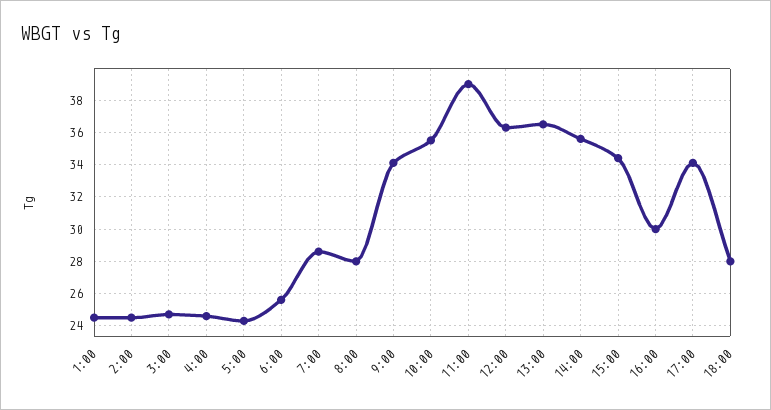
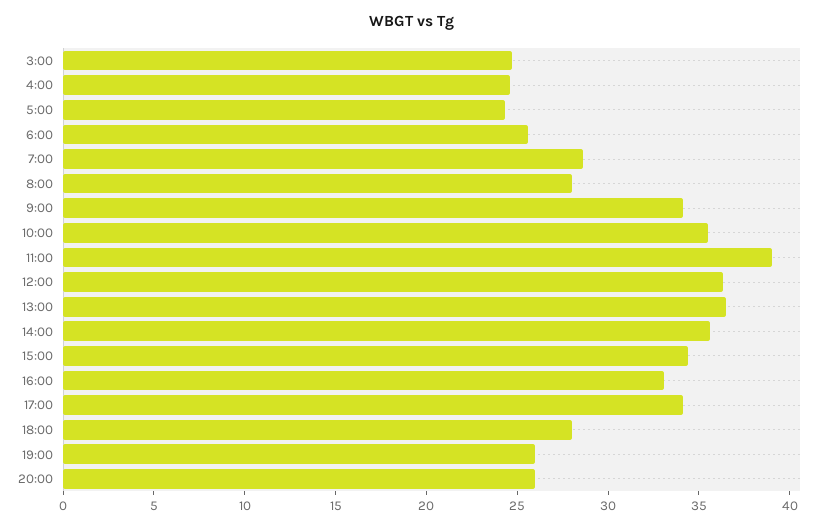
1:00: 24.5 -> none
2:00: 24.5 -> none
16:00: 30 -> 33
19:00: none -> 26
20:00: none -> 26

